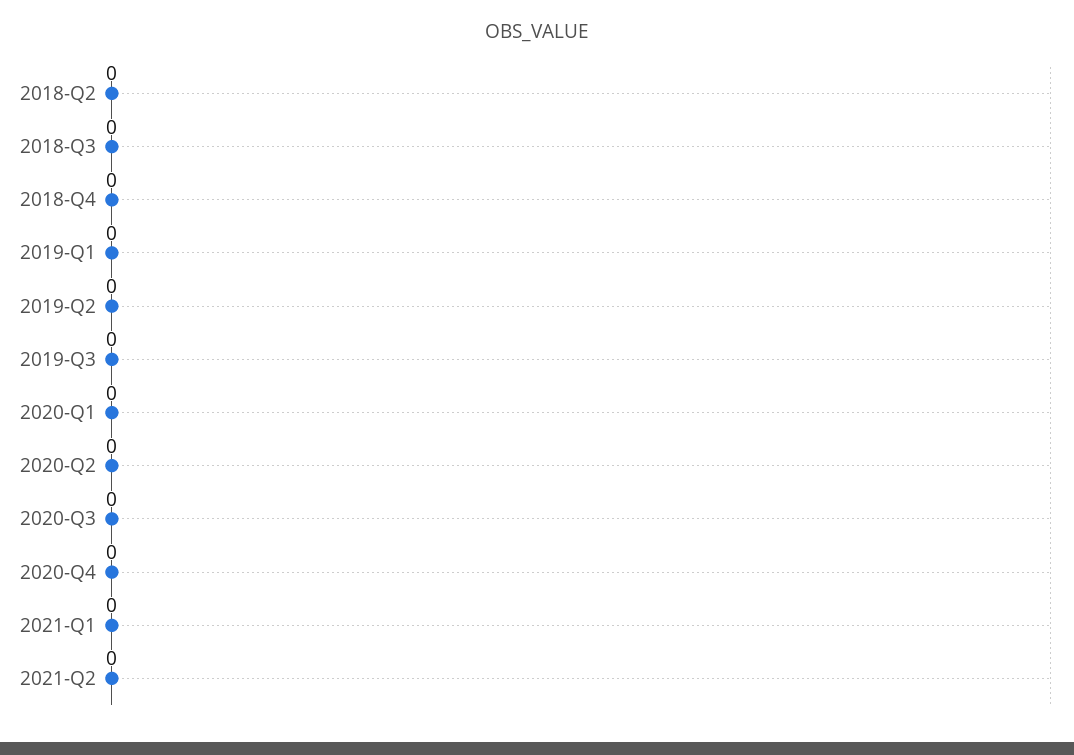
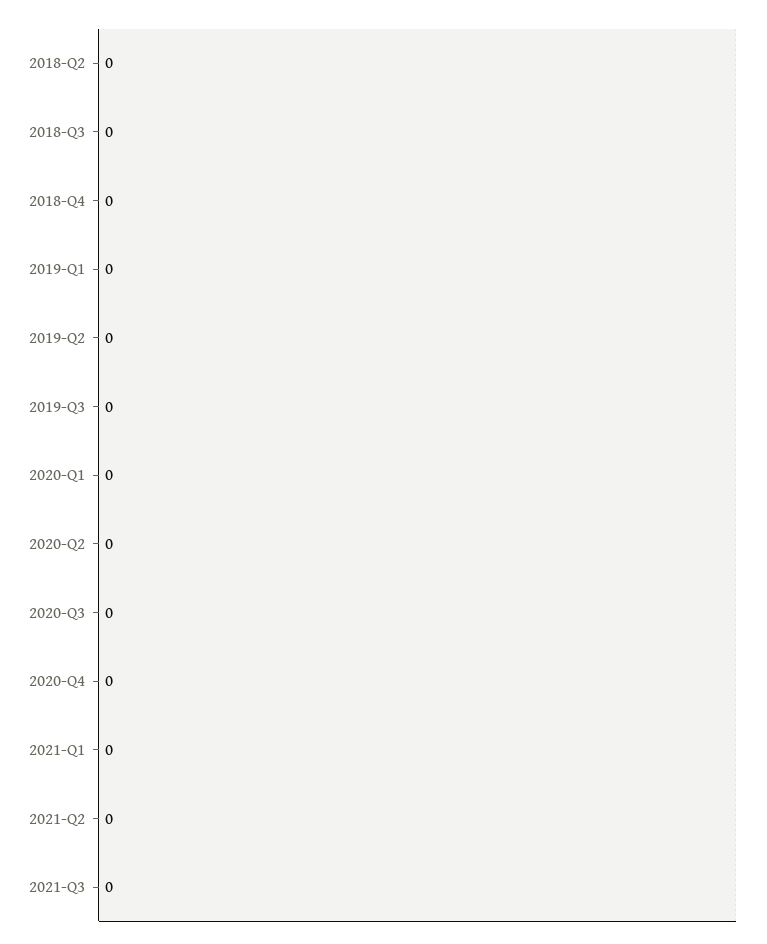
2021-Q3: none -> 0

